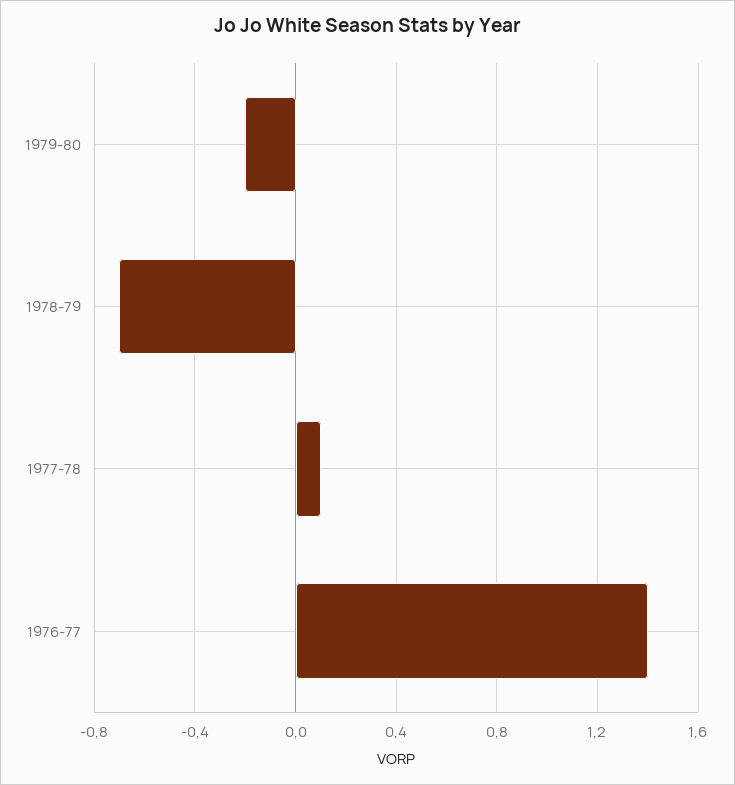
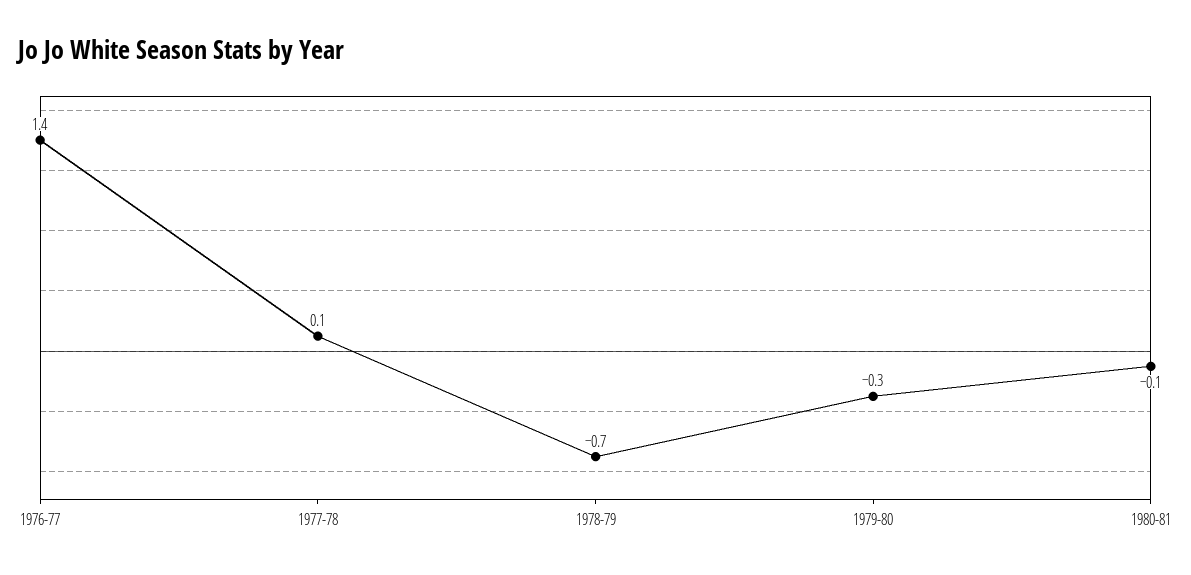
1979-80: -0.2 -> -0.3
1980-81: none -> -0.1

